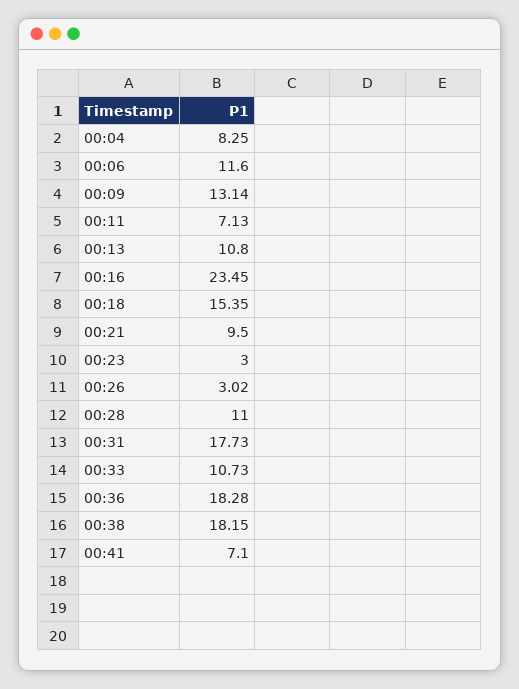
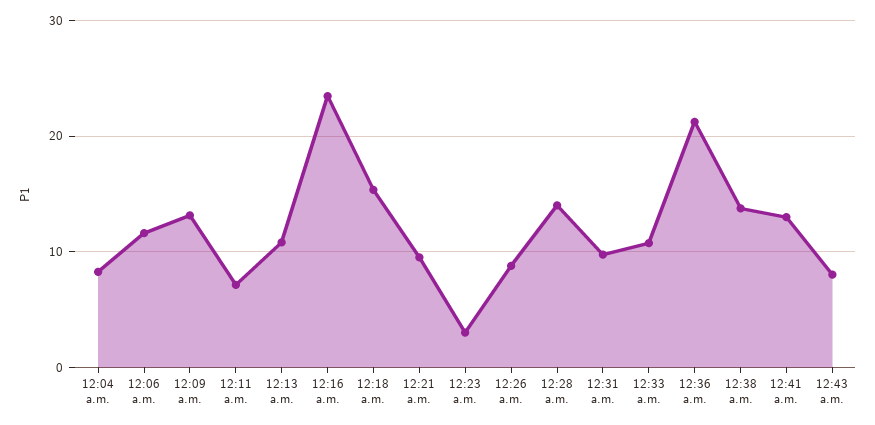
00:26: 3.02 -> 9
00:28: 11 -> 14
00:31: 17.73 -> 10
00:36: 18.28 -> 21
00:38: 18.15 -> 14
00:41: 7.1 -> 13
12:43 a.m.: none -> 8

